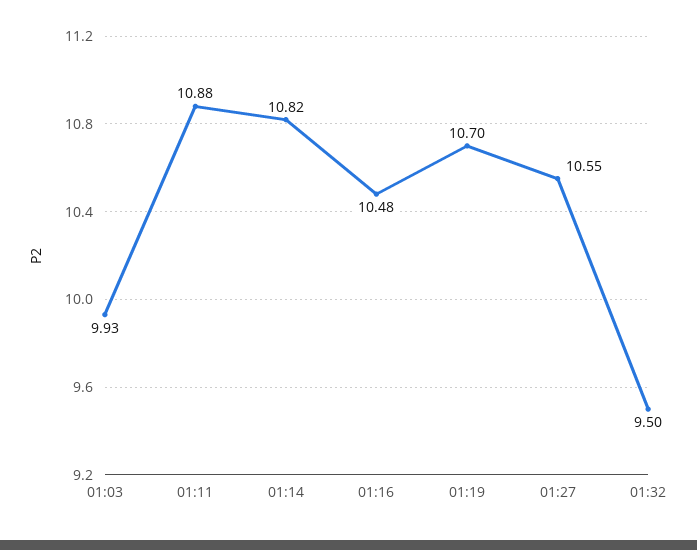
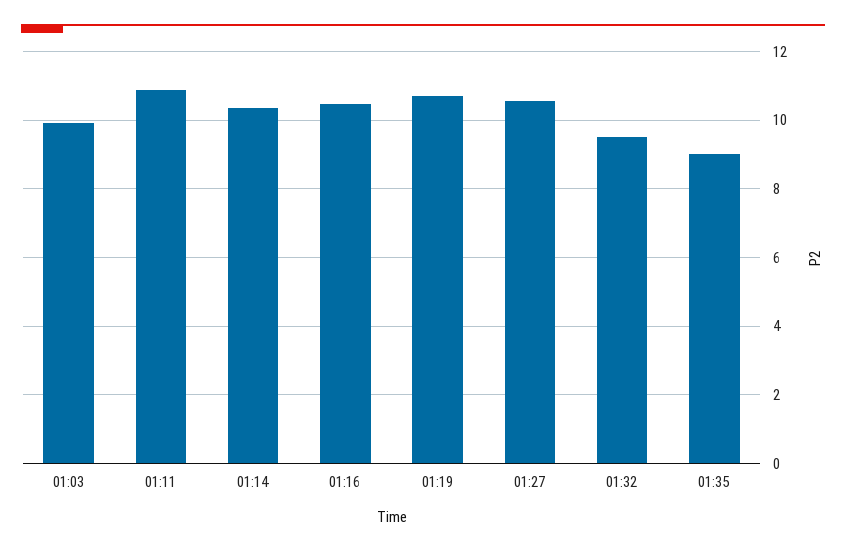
01:14: 10.82 -> 10.4
01:35: none -> 9

